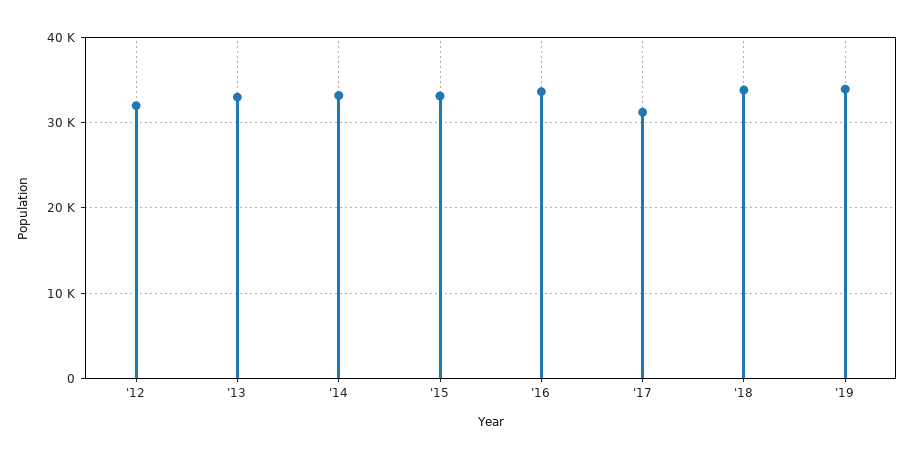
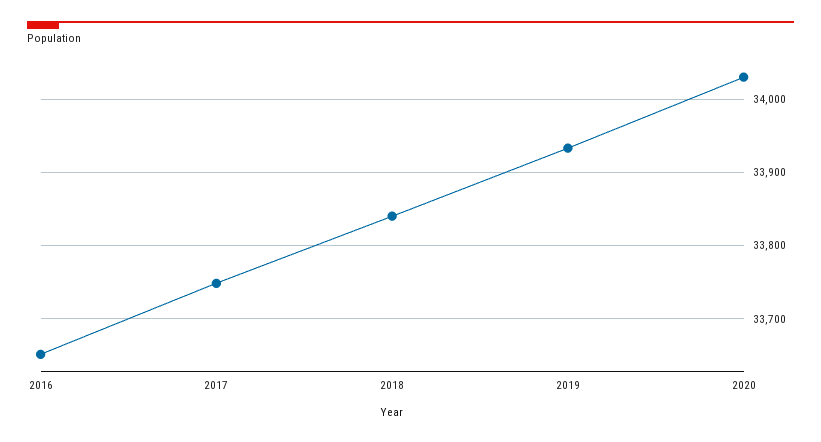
'12: 32000 -> none
'13: 33000 -> none
'14: 33000 -> none
'15: 33000 -> none
'17: 31000 -> 33750
2020: none -> 34030

